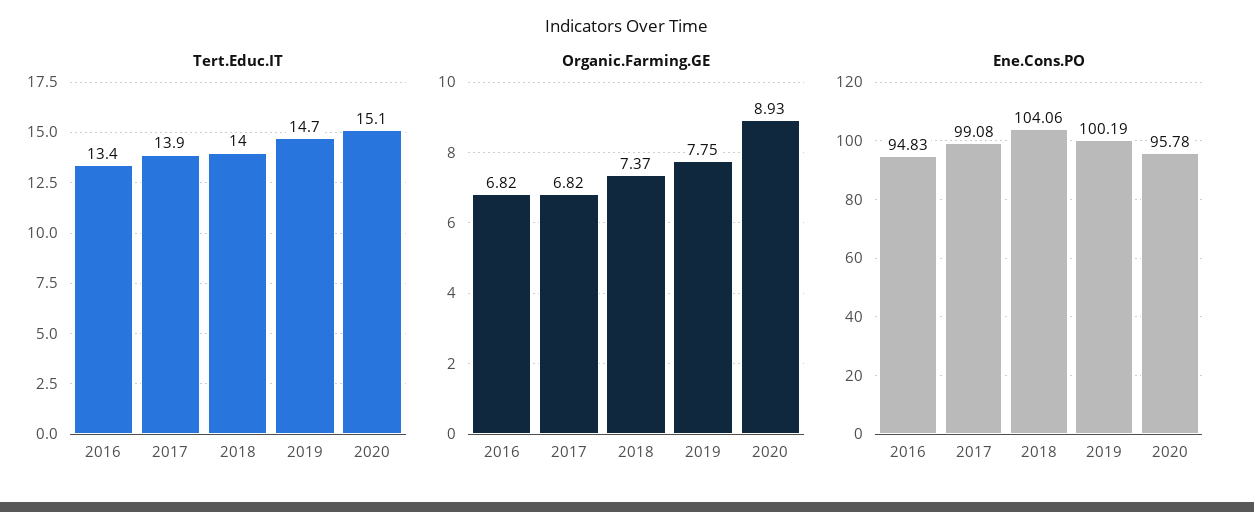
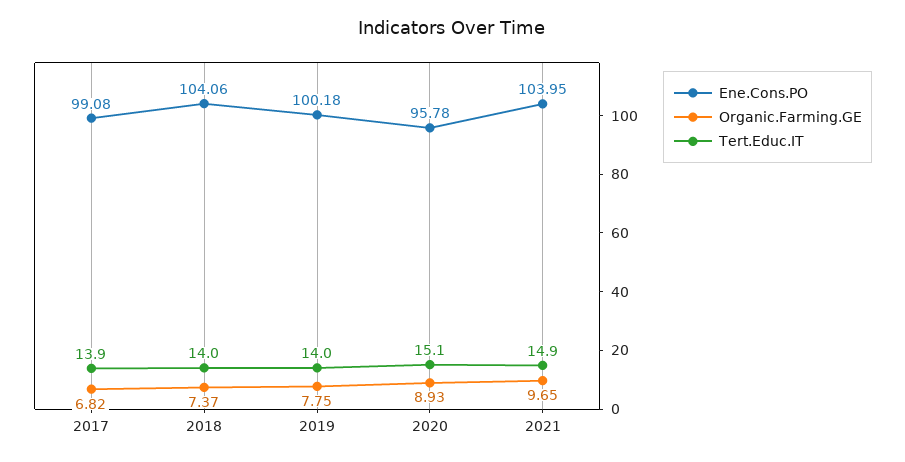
Tert.Educ.IT, 2016: 13.4 -> none
Tert.Educ.IT, 2019: 14.7 -> 14
Organic.Farming.GE, 2016: 6.82 -> none
Ene.Cons.PO, 2016: 94.83 -> none
Ene.Cons.PO, 2019: 100.19 -> 100.18
Ene.Cons.PO, 2021: none -> 103.95
Organic.Farming.GE, 2021: none -> 9.65
Tert.Educ.IT, 2021: none -> 14.9

